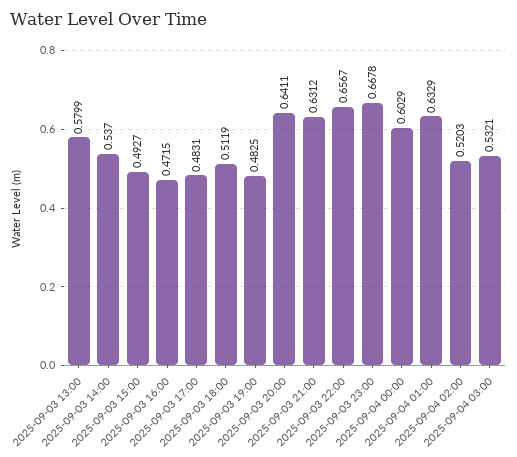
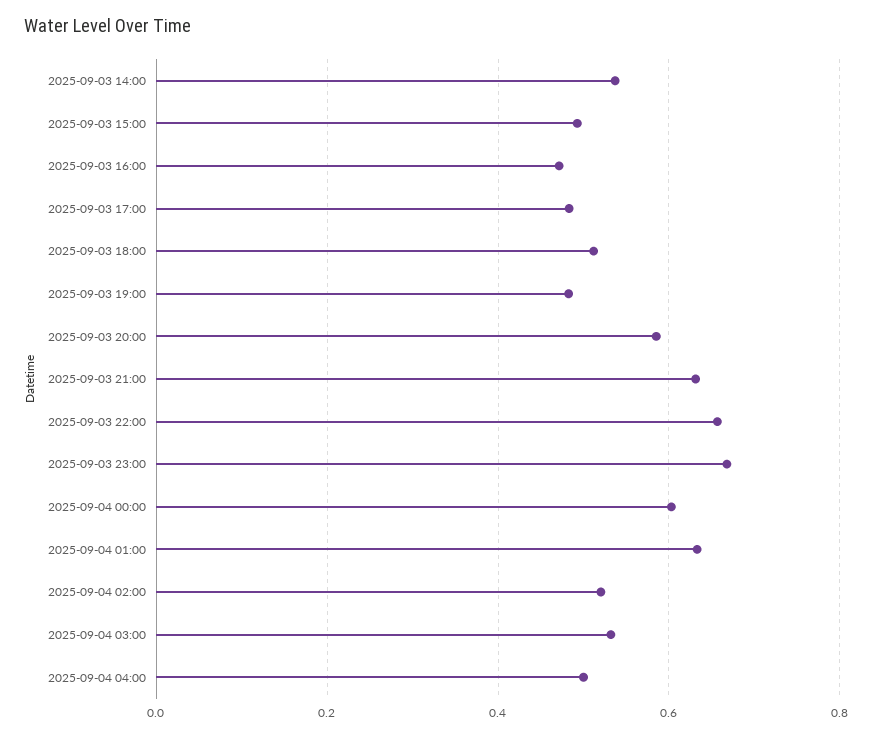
2025-09-03 13:00: 0.5799 -> none
2025-09-03 20:00: 0.6411 -> 0.58
2025-09-04 04:00: none -> 0.5

